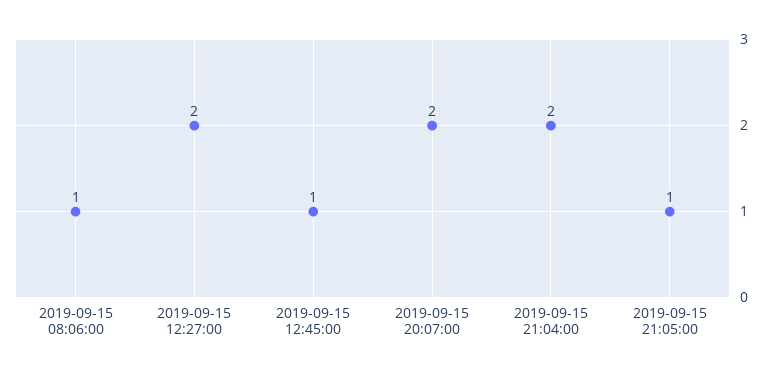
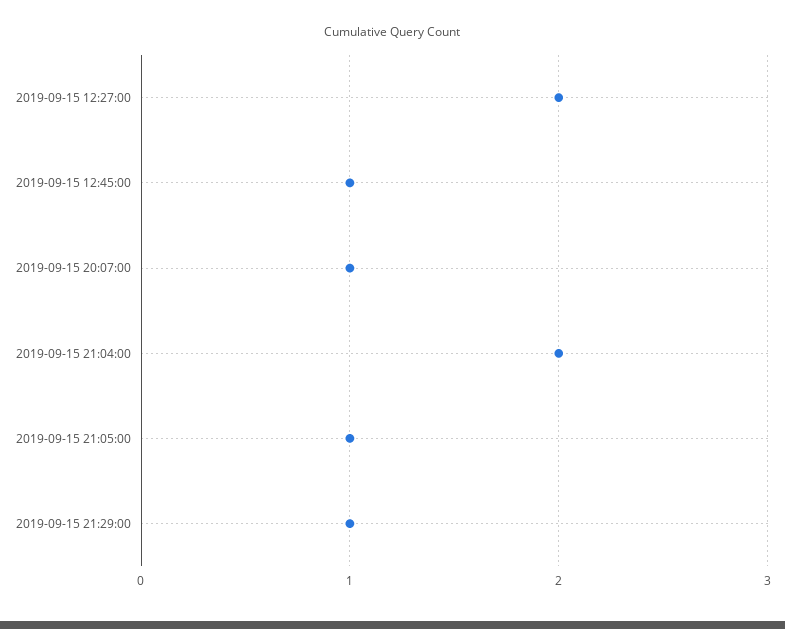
2019-09-15 08:06:00: 1 -> none
2019-09-15 20:07:00: 2 -> 1
2019-09-15 21:29:00: none -> 1

